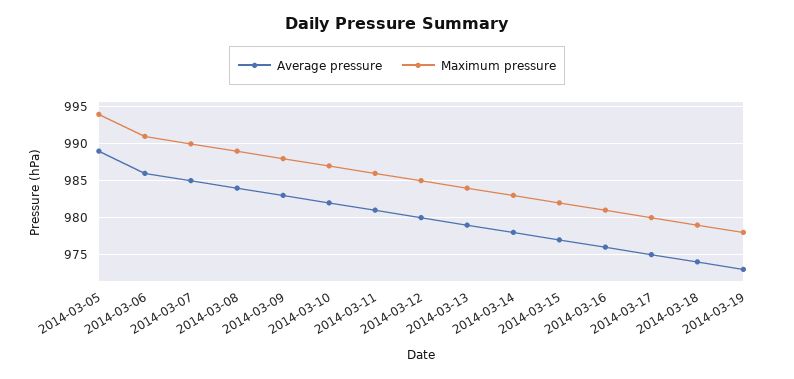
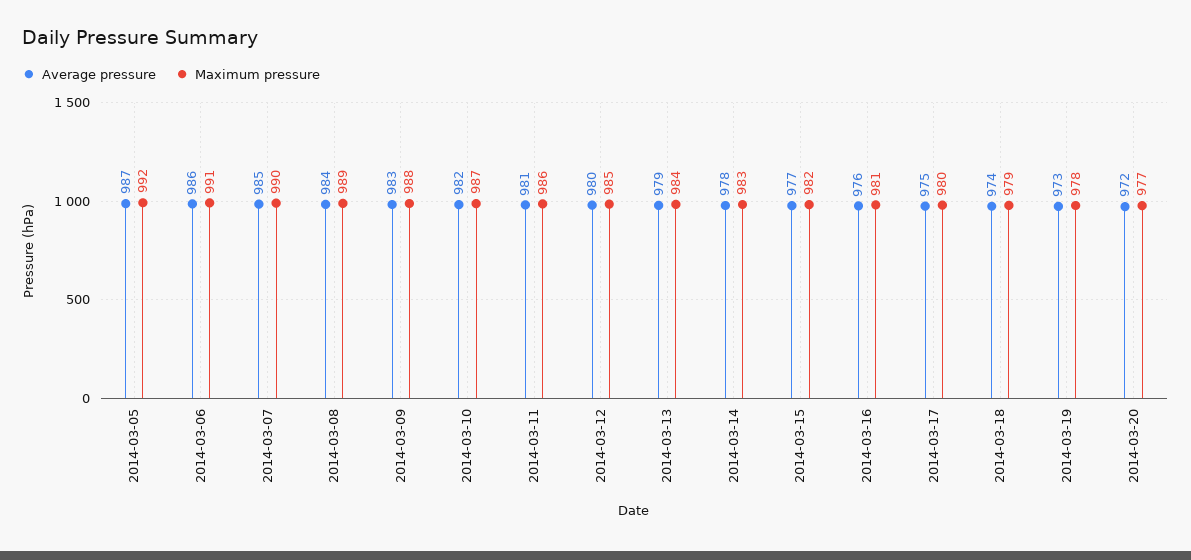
Average pressure, 2014-03-05: 989 -> 987
Maximum pressure, 2014-03-05: 994 -> 992
Average pressure, 2014-03-20: none -> 972
Maximum pressure, 2014-03-20: none -> 977

